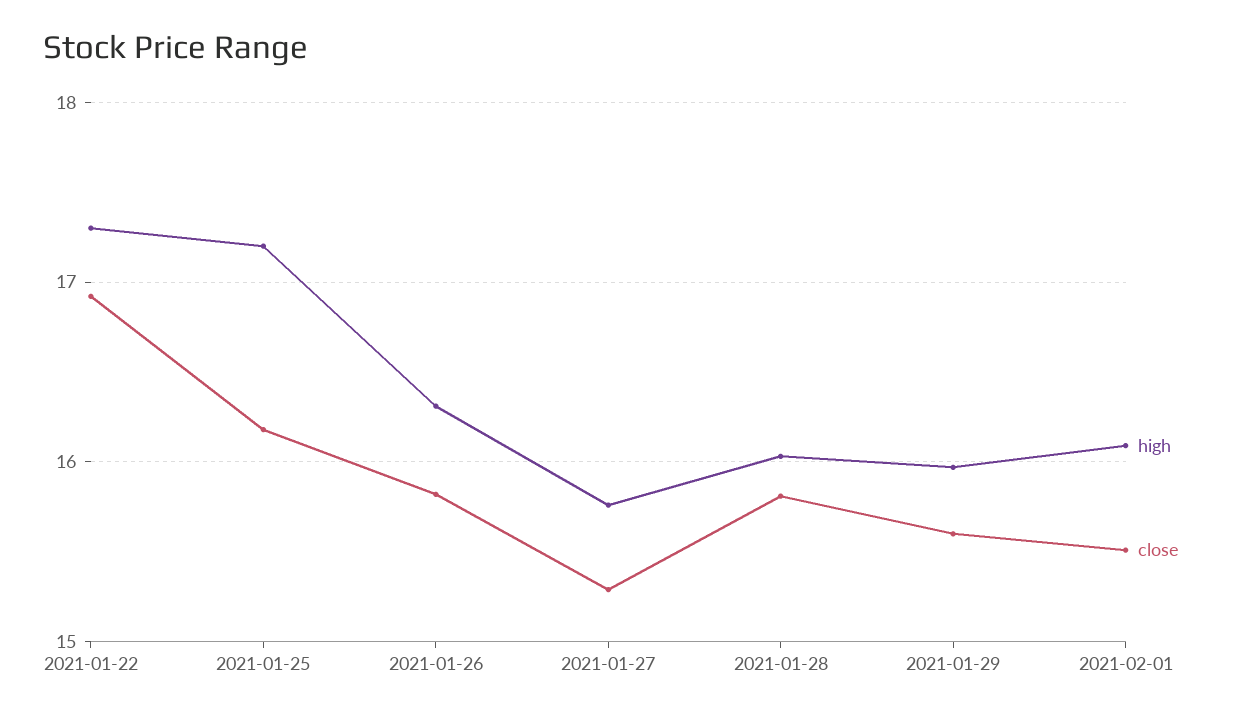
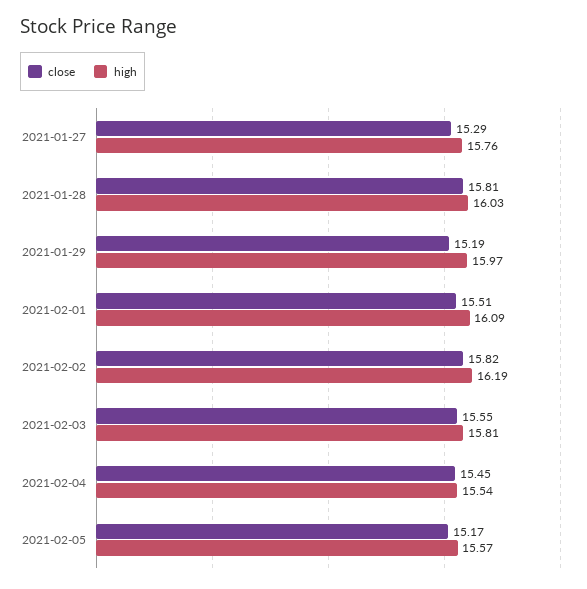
high, 2021-01-22: 17.3 -> none
close, 2021-01-22: 16.9 -> none
high, 2021-01-25: 17.2 -> none
close, 2021-01-25: 16.2 -> none
high, 2021-01-26: 16.3 -> none
close, 2021-01-26: 15.8 -> none
close, 2021-01-29: 15.6 -> 15.19
close, 2021-02-02: none -> 15.82
high, 2021-02-02: none -> 16.19
close, 2021-02-03: none -> 15.55
high, 2021-02-03: none -> 15.81
close, 2021-02-04: none -> 15.45
high, 2021-02-04: none -> 15.54
close, 2021-02-05: none -> 15.17
high, 2021-02-05: none -> 15.57

